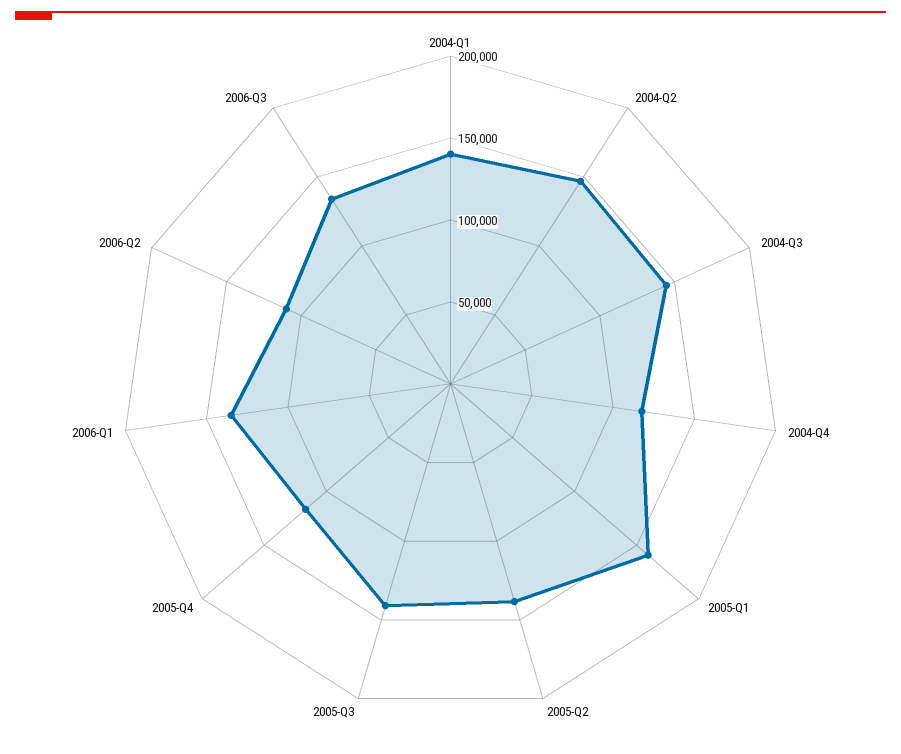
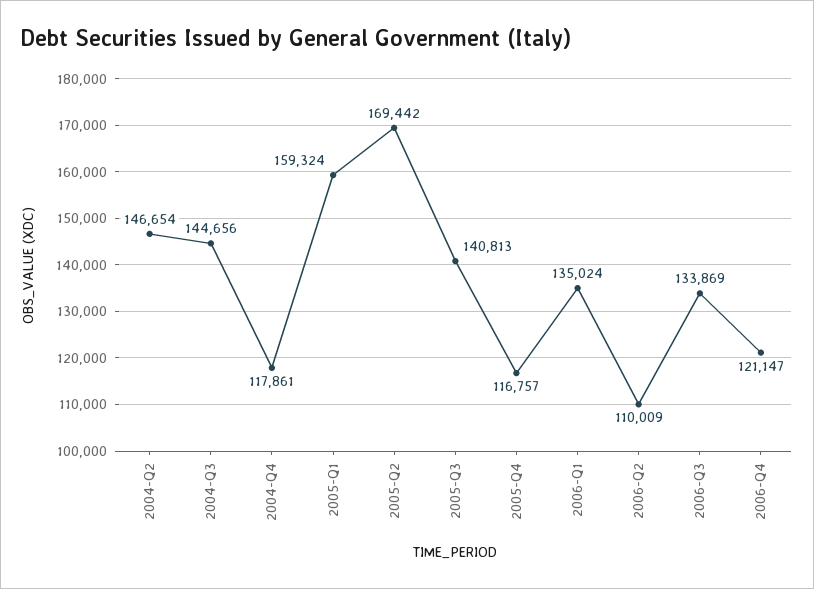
2004-Q1: 140000 -> none
2005-Q2: 140000 -> 169442
2006-Q4: none -> 121147

